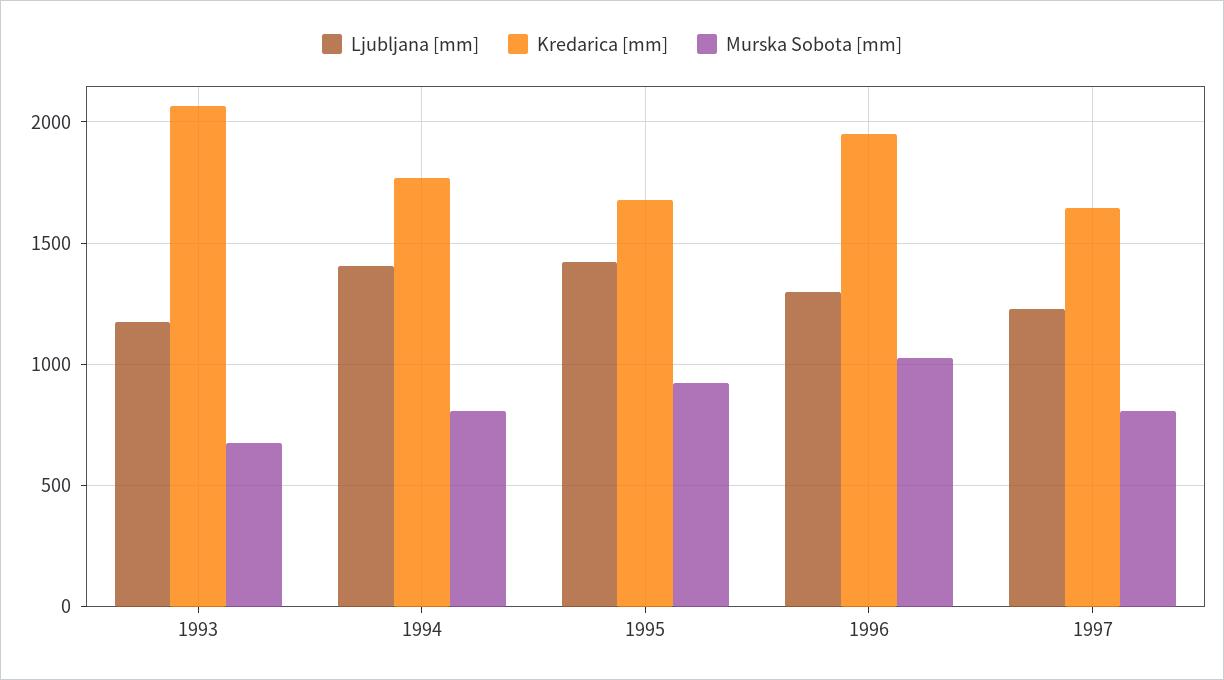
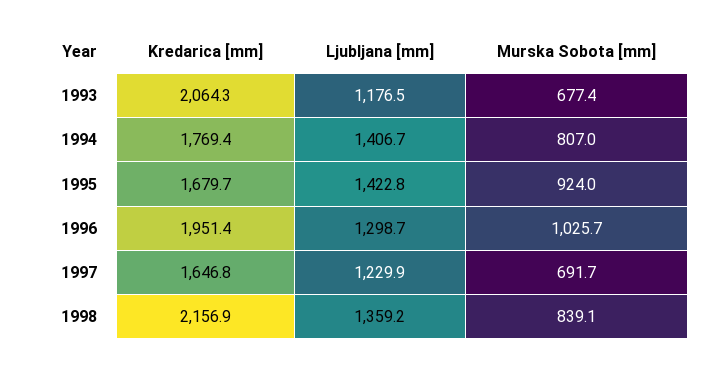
Murska Sobota [mm], 1997: 800 -> 691.7
Kredarica [mm], 1998: none -> 2156.9
Ljubljana [mm], 1998: none -> 1359.2
Murska Sobota [mm], 1998: none -> 839.1

